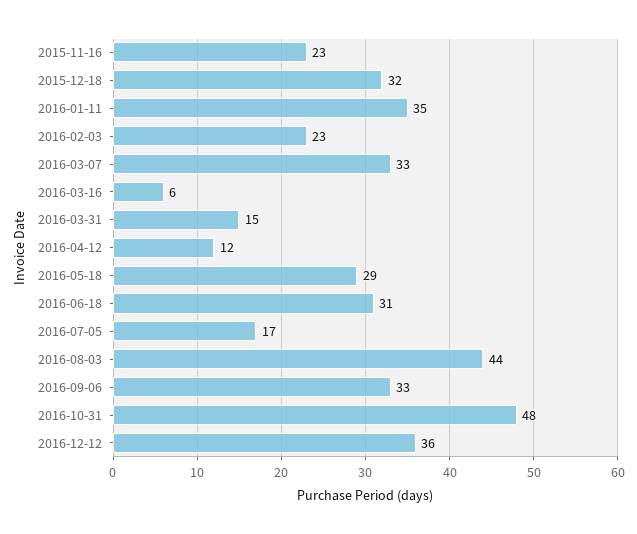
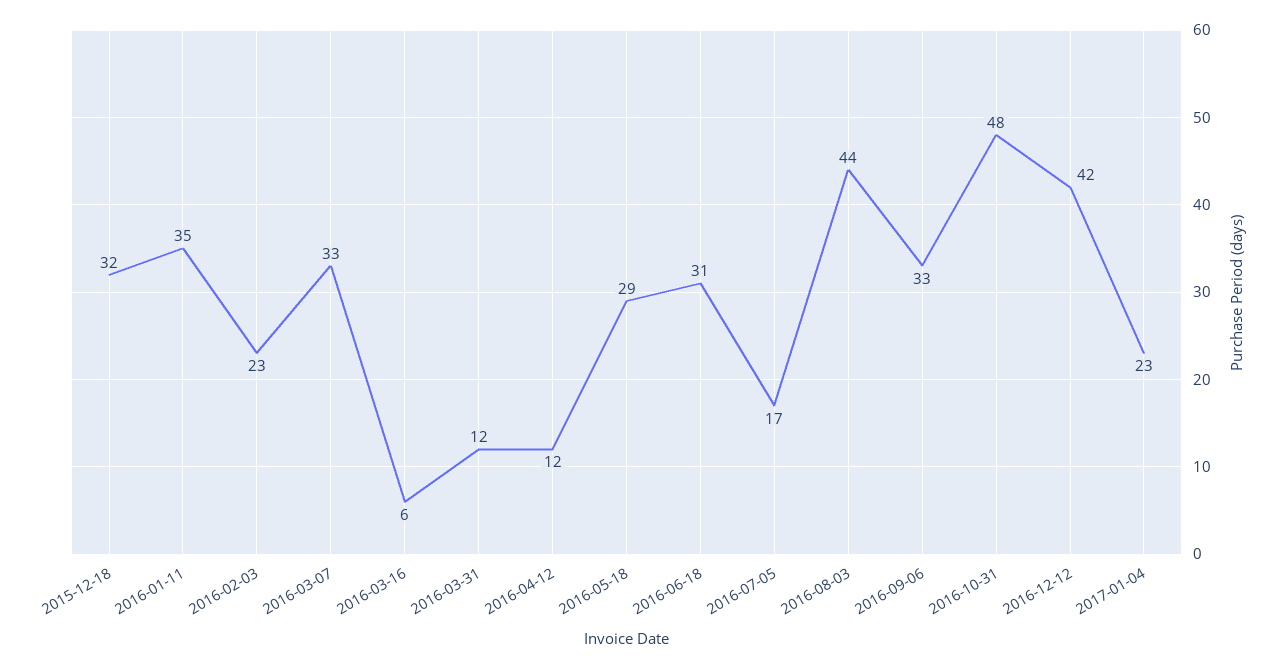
2015-11-16: 23 -> none
2016-03-31: 15 -> 12
2016-12-12: 36 -> 42
2017-01-04: none -> 23

